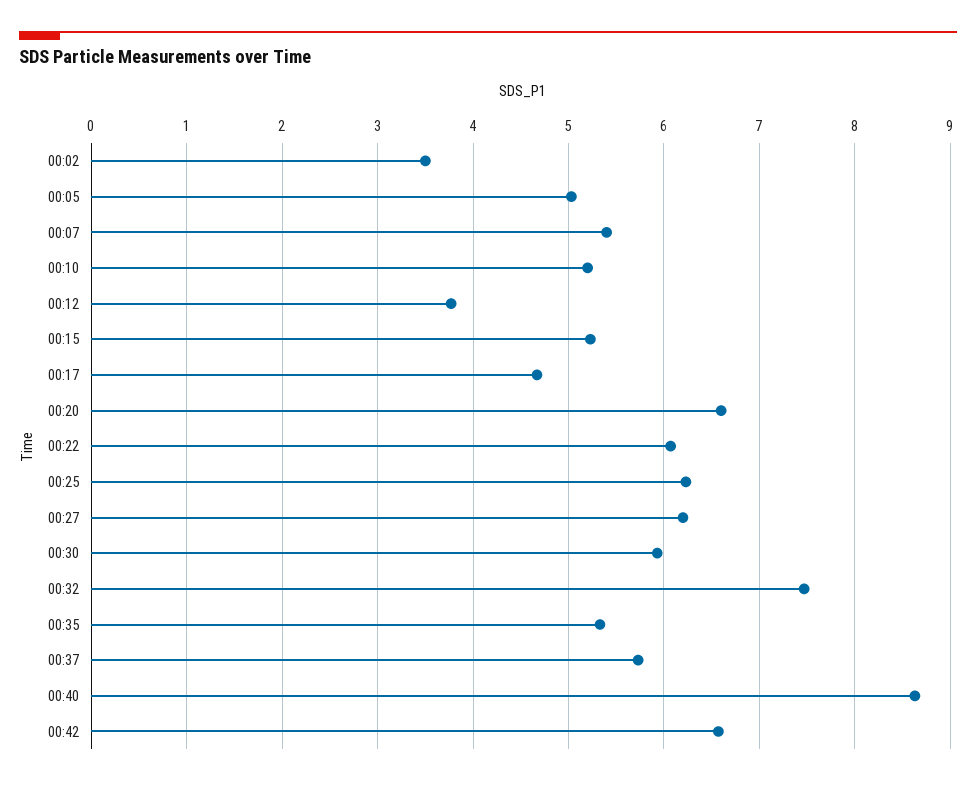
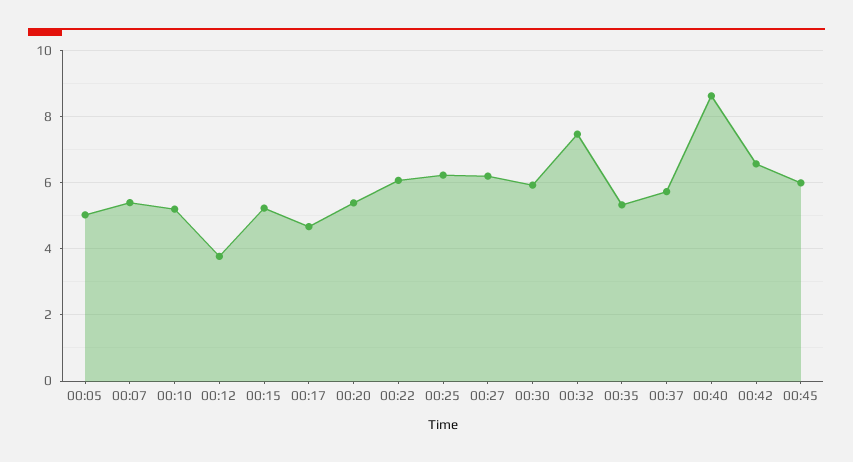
00:02: 3.5 -> none
00:20: 6.6 -> 5.4
00:45: none -> 6

